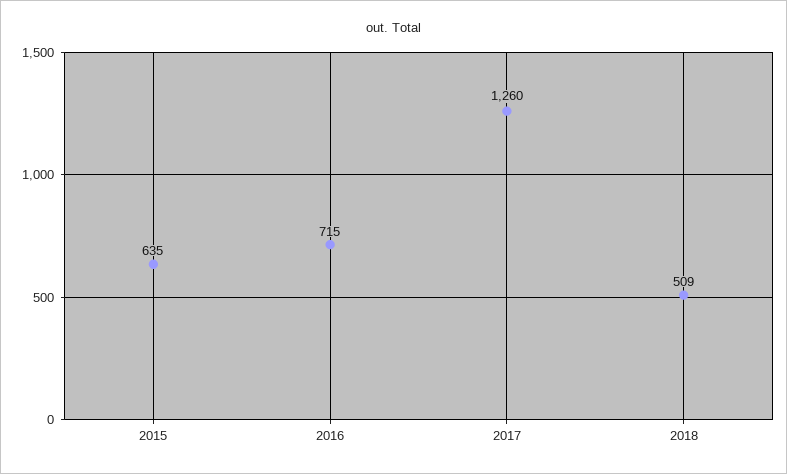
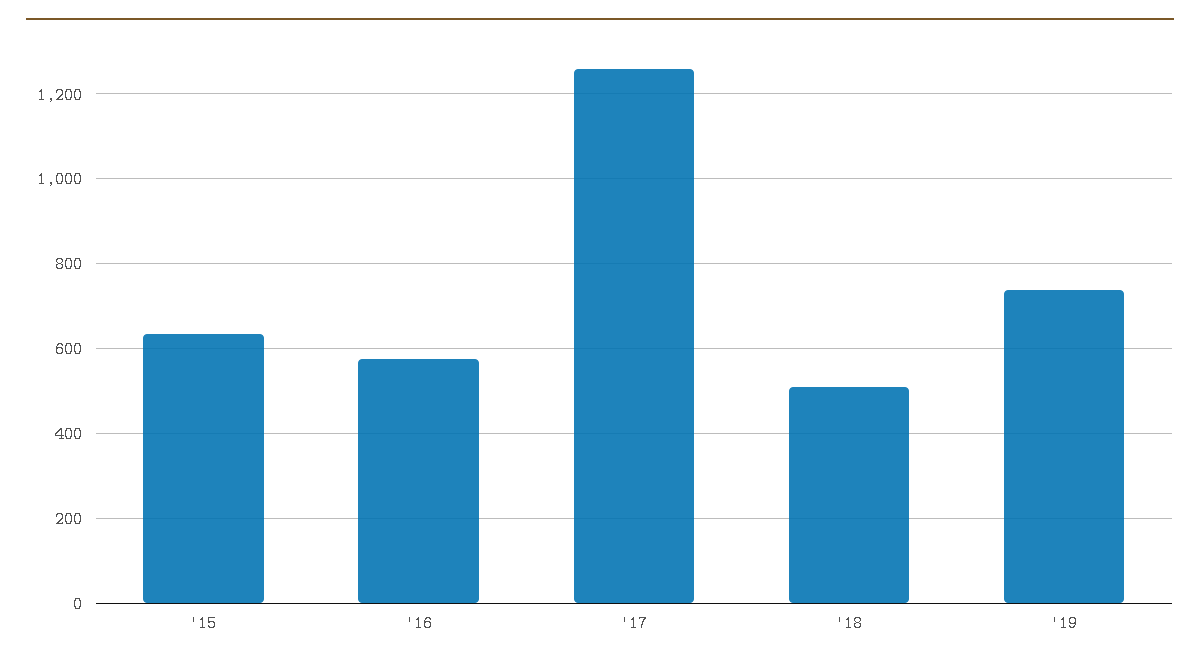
2016: 715 -> 580
'19: none -> 740

